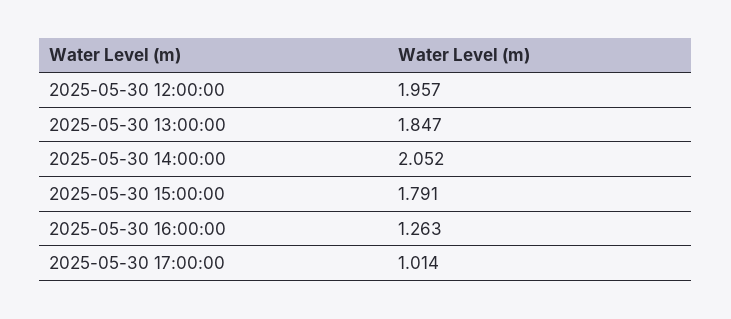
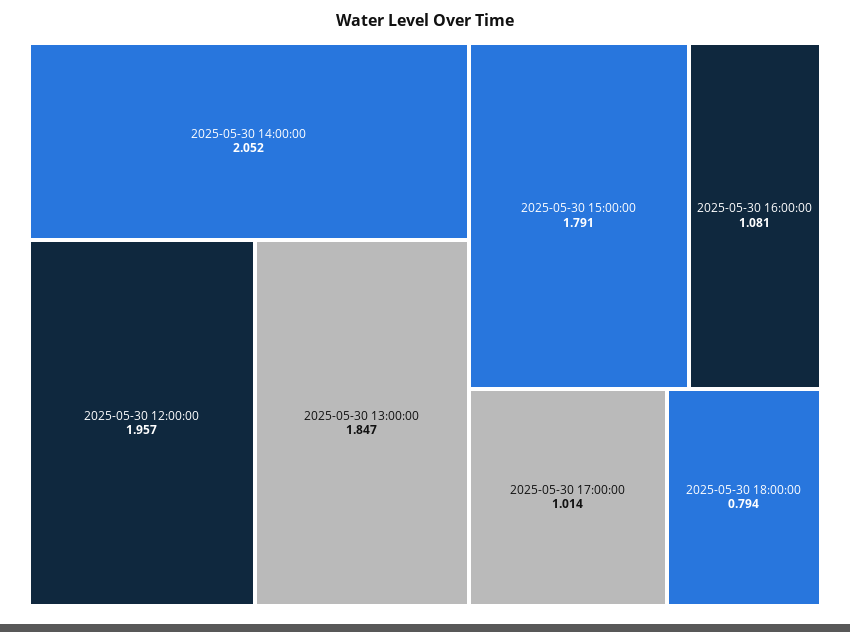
2025-05-30 16:00:00: 1.263 -> 1.081
2025-05-30 18:00:00: none -> 0.794

